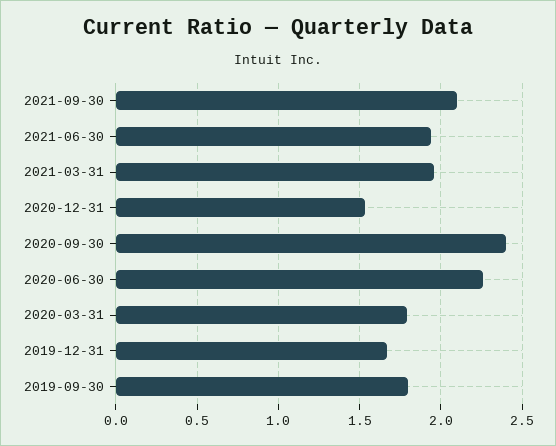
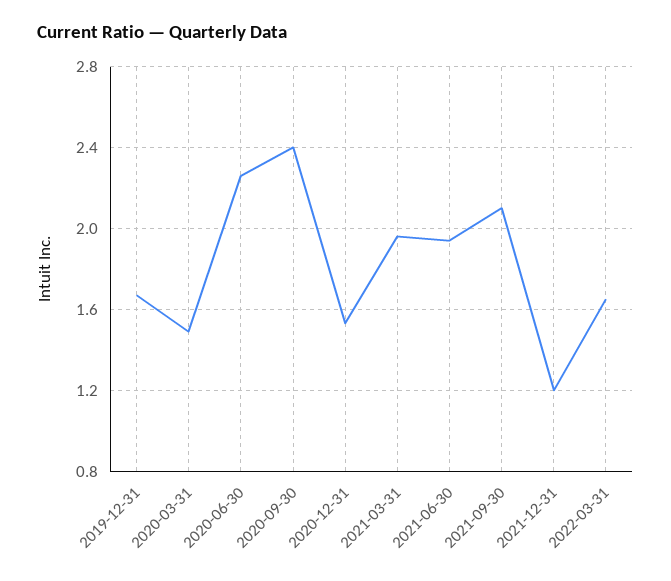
2020-03-31: 1.8 -> 1.5
2019-09-30: 1.8 -> none
2021-12-31: none -> 1.2
2022-03-31: none -> 1.65

